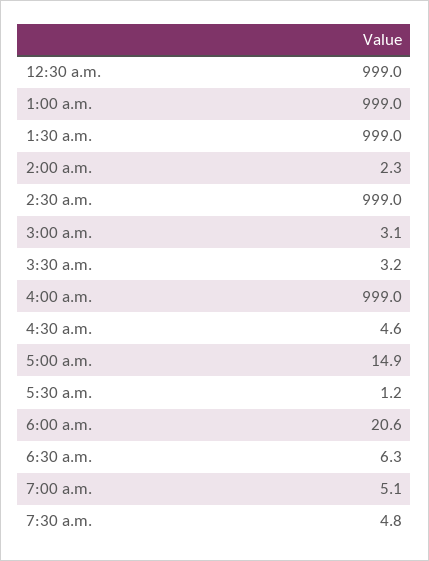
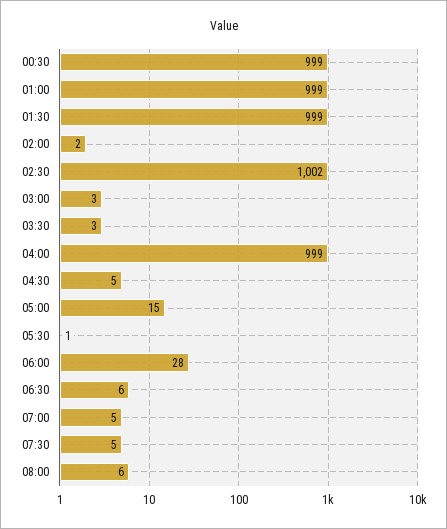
2:30 a.m.: 999 -> 1002
6:00 a.m.: 20.6 -> 28
08:00: none -> 6

